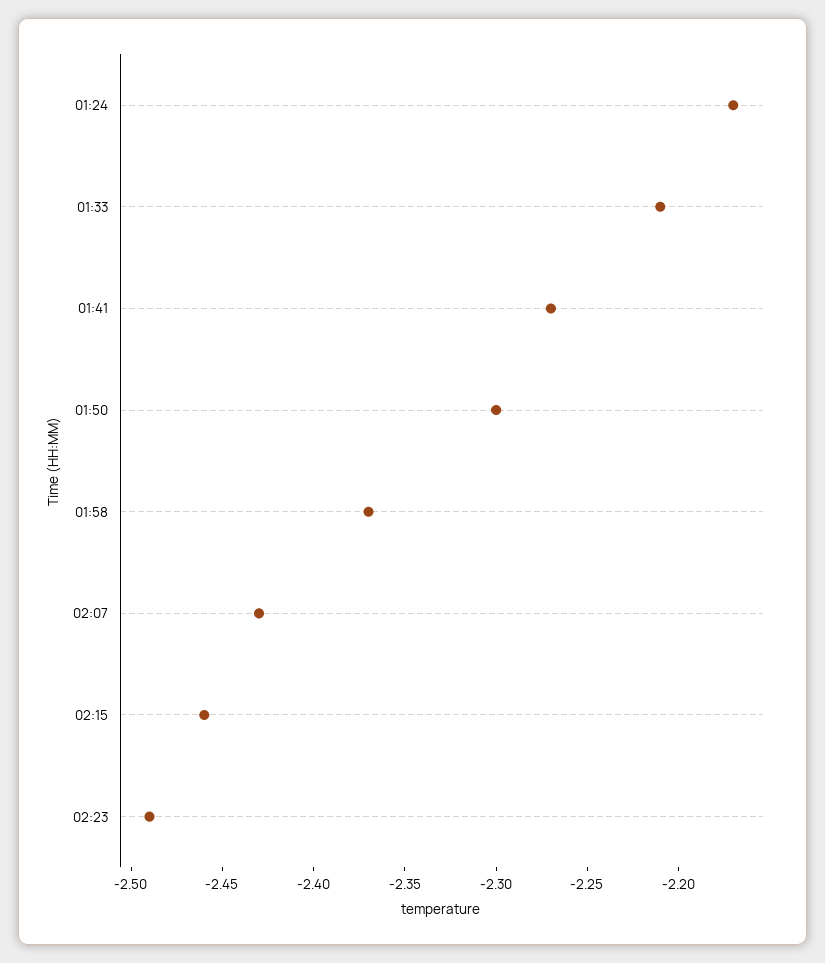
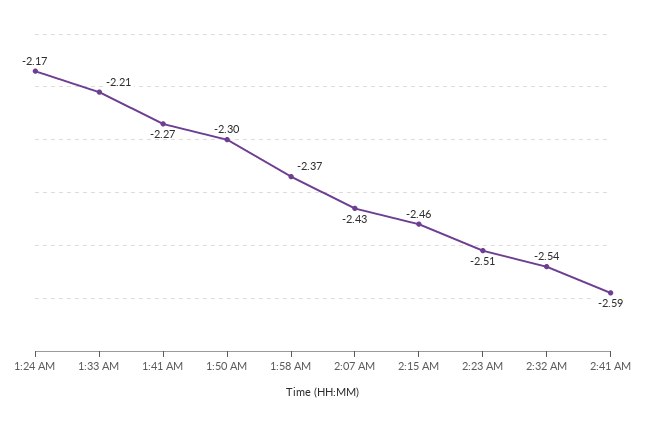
02:23: -2.49 -> -2.51
2:32 AM: none -> -2.54
2:41 AM: none -> -2.59

